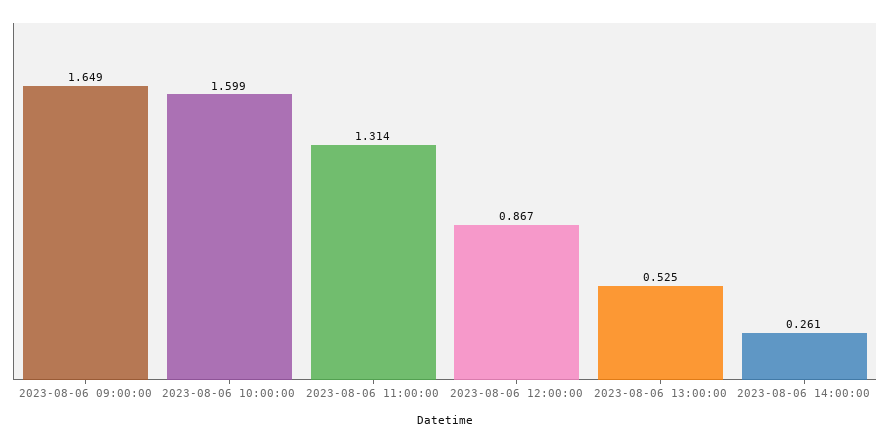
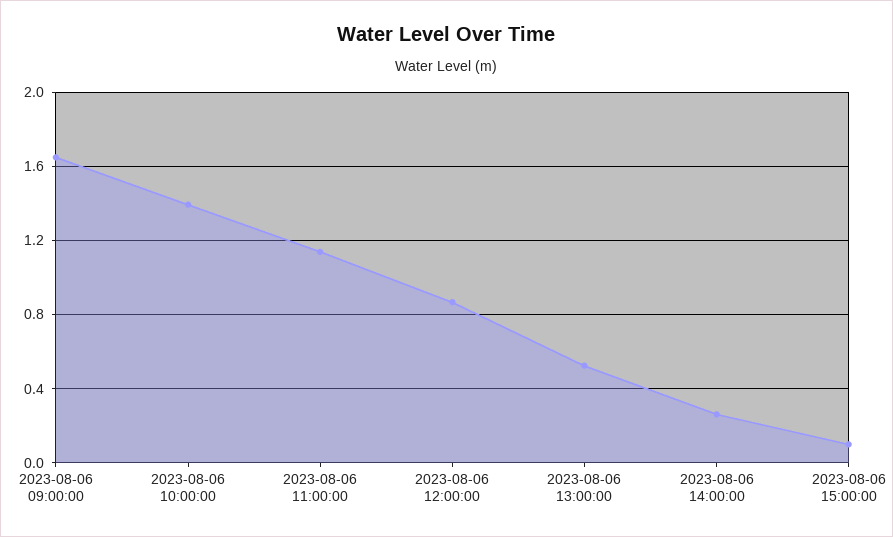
2023-08-06 10:00:00: 1.599 -> 1.4
2023-08-06 11:00:00: 1.314 -> 1.15
2023-08-06 15:00:00: none -> 0.1

